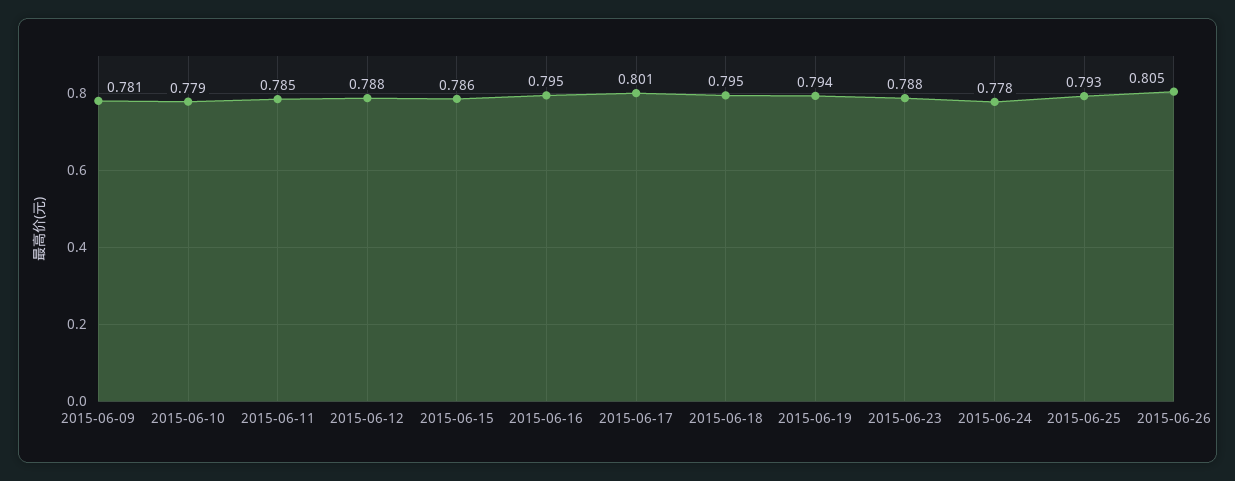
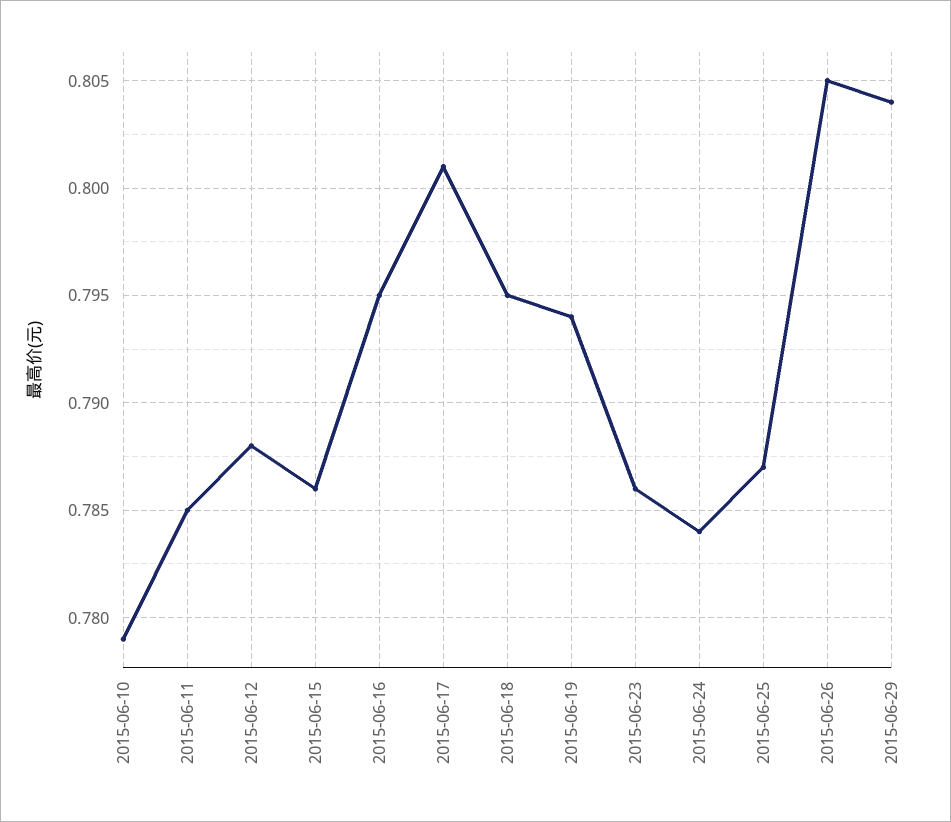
2015-06-09: 0.781 -> none
2015-06-23: 0.788 -> 0.786
2015-06-24: 0.778 -> 0.784
2015-06-25: 0.793 -> 0.787
2015-06-29: none -> 0.804

